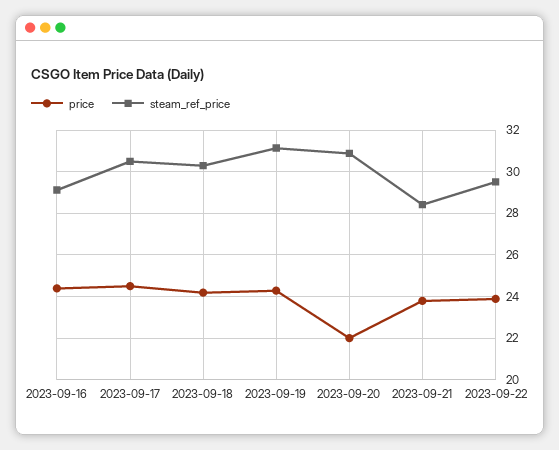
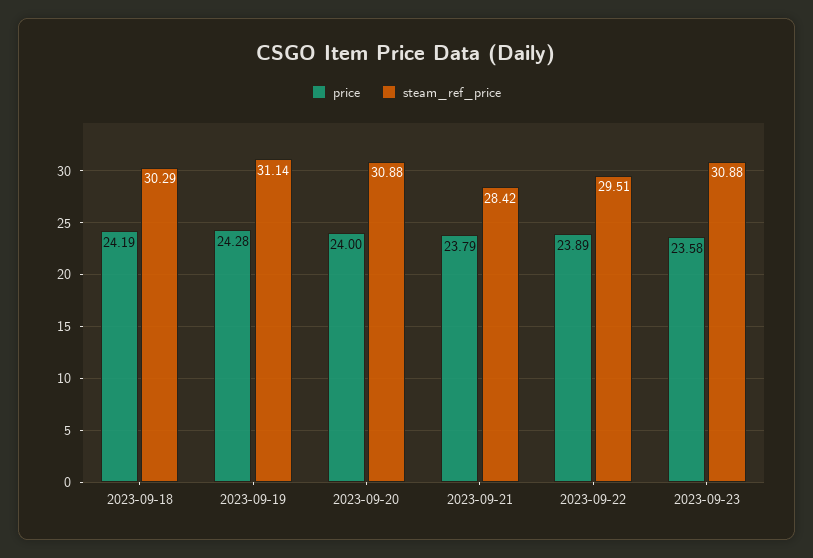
price, 2023-09-16: 24.5 -> none
steam_ref_price, 2023-09-16: 29 -> none
price, 2023-09-17: 24.5 -> none
steam_ref_price, 2023-09-17: 30.5 -> none
price, 2023-09-20: 22 -> 24
price, 2023-09-23: none -> 23.58
steam_ref_price, 2023-09-23: none -> 30.88

